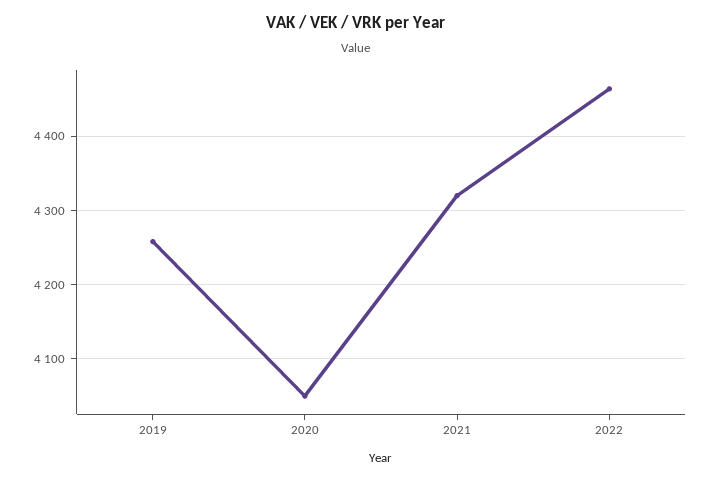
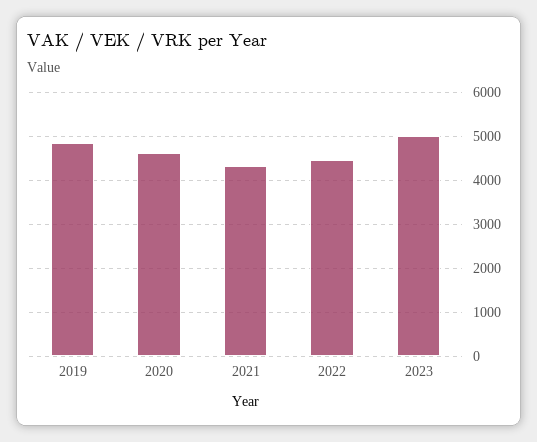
2019: 4260 -> 4800
2020: 4050 -> 4600
2023: none -> 5000

